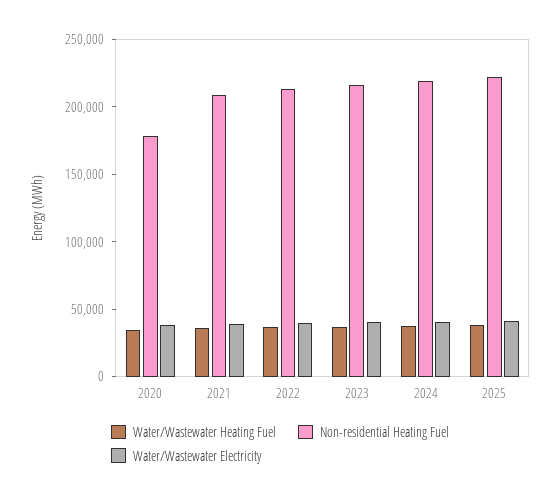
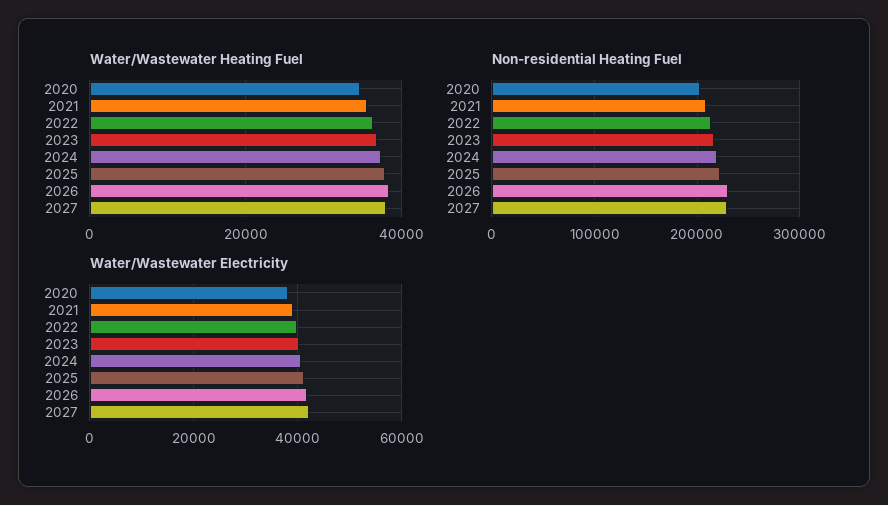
Non-residential Heating Fuel, 2020: 180000 -> 200000
Water/Wastewater Heating Fuel, 2026: none -> 38000
Water/Wastewater Heating Fuel, 2027: none -> 38000
Non-residential Heating Fuel, 2026: none -> 230000
Non-residential Heating Fuel, 2027: none -> 230000
Water/Wastewater Electricity, 2026: none -> 42000
Water/Wastewater Electricity, 2027: none -> 42000

